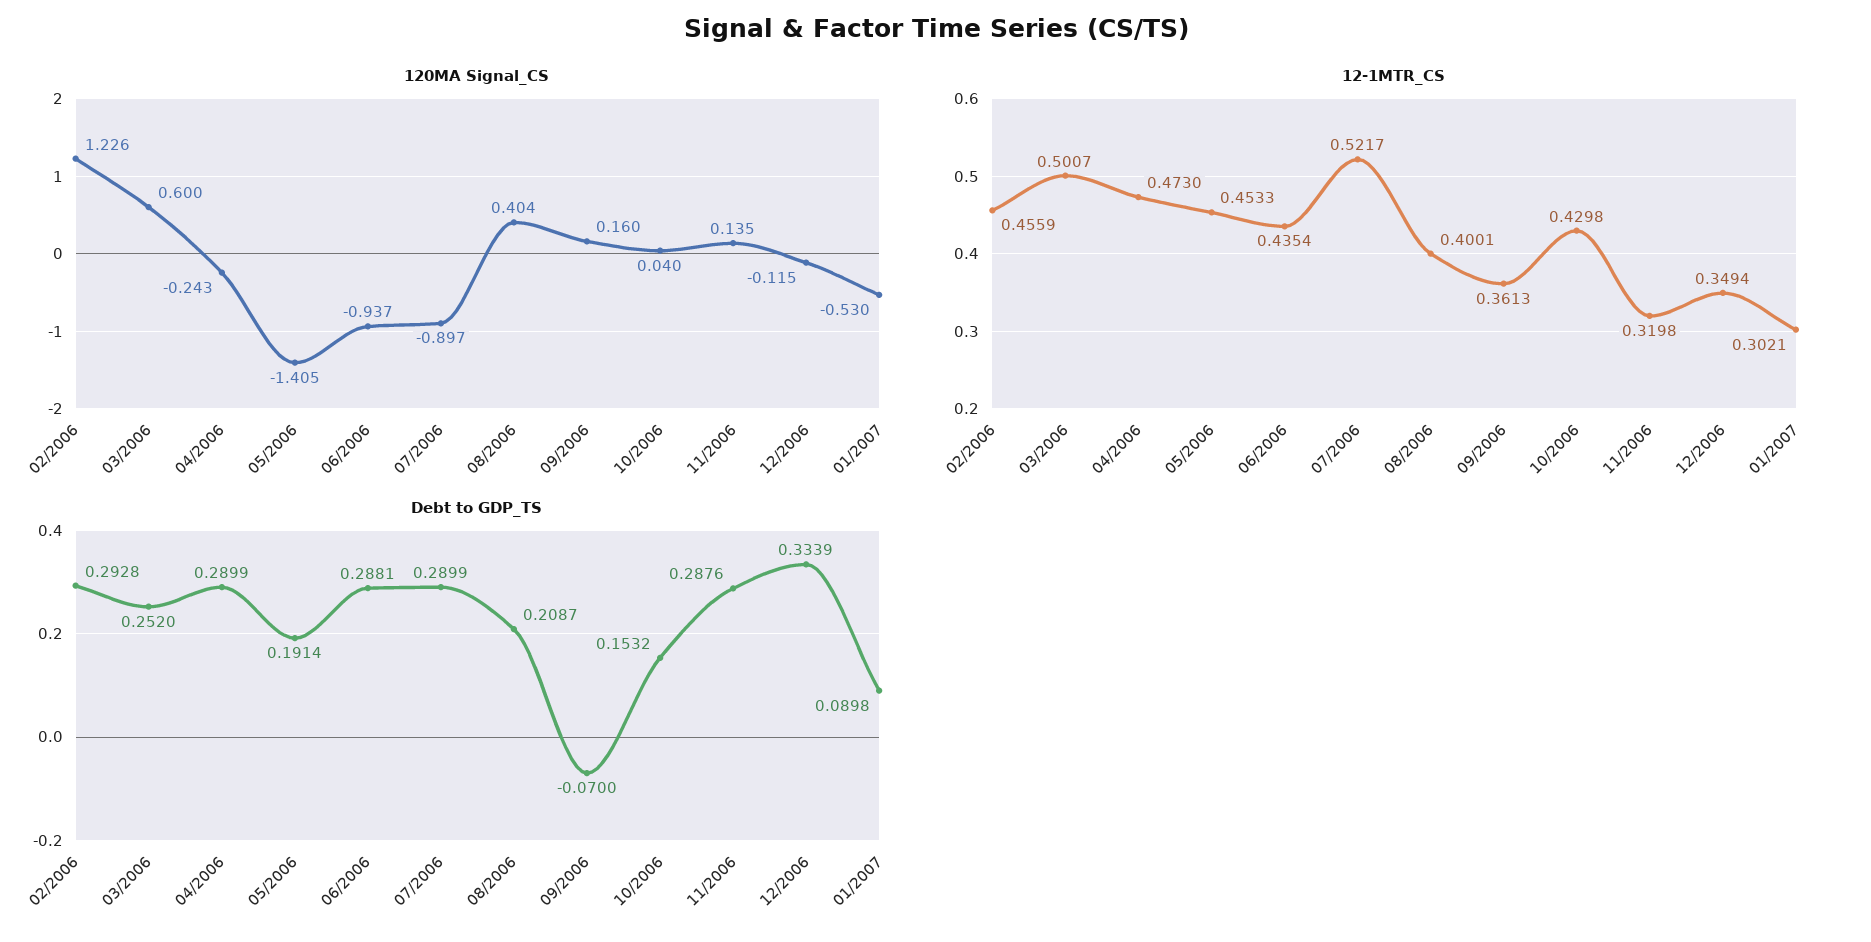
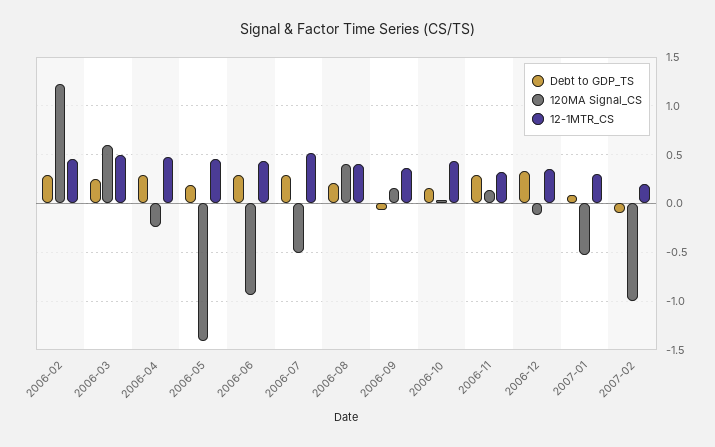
120MA Signal_CS, 07/2006: -0.897 -> -0.5
Debt to GDP_TS, 2007-02: none -> -0.1
120MA Signal_CS, 2007-02: none -> -1
12-1MTR_CS, 2007-02: none -> 0.2

